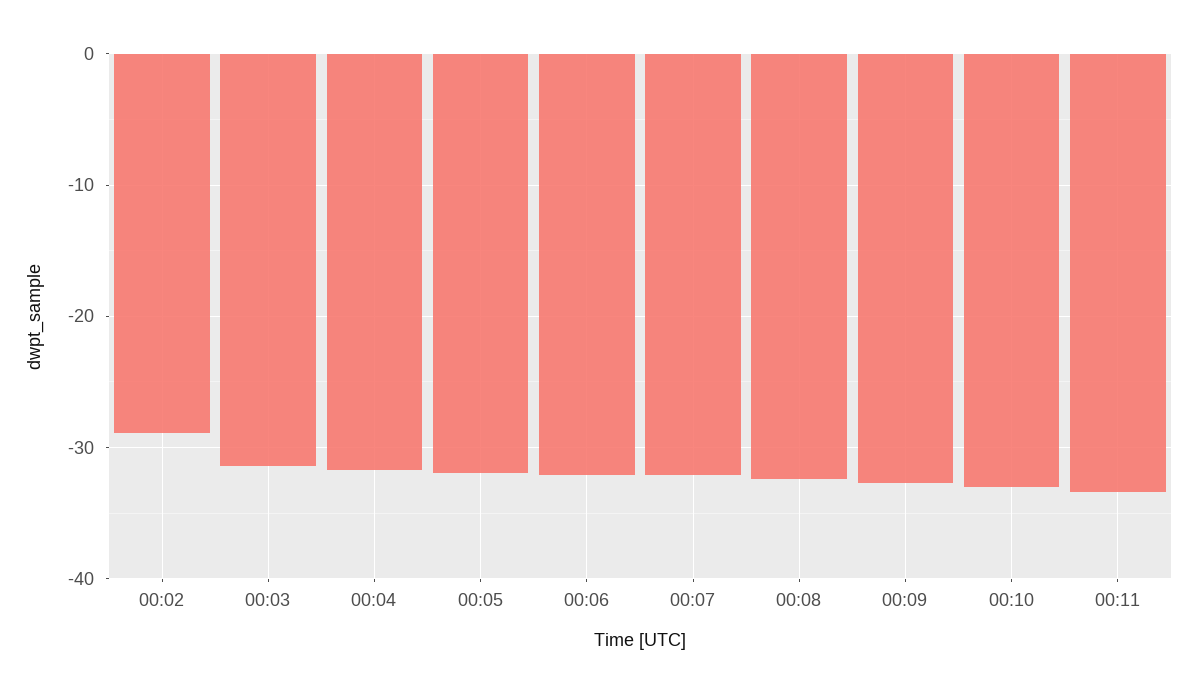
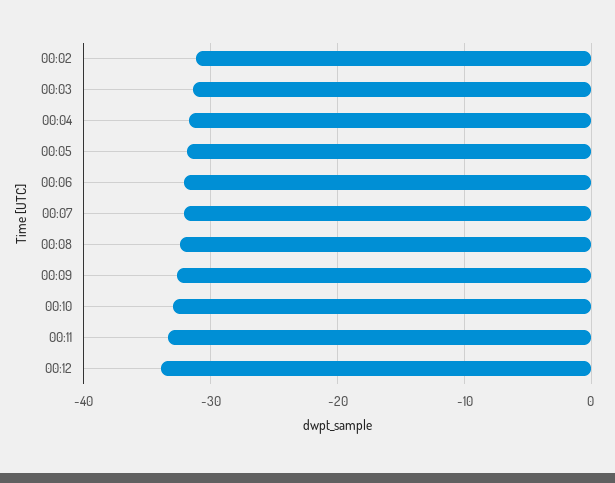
00:02: -29 -> -31
00:12: none -> -34

